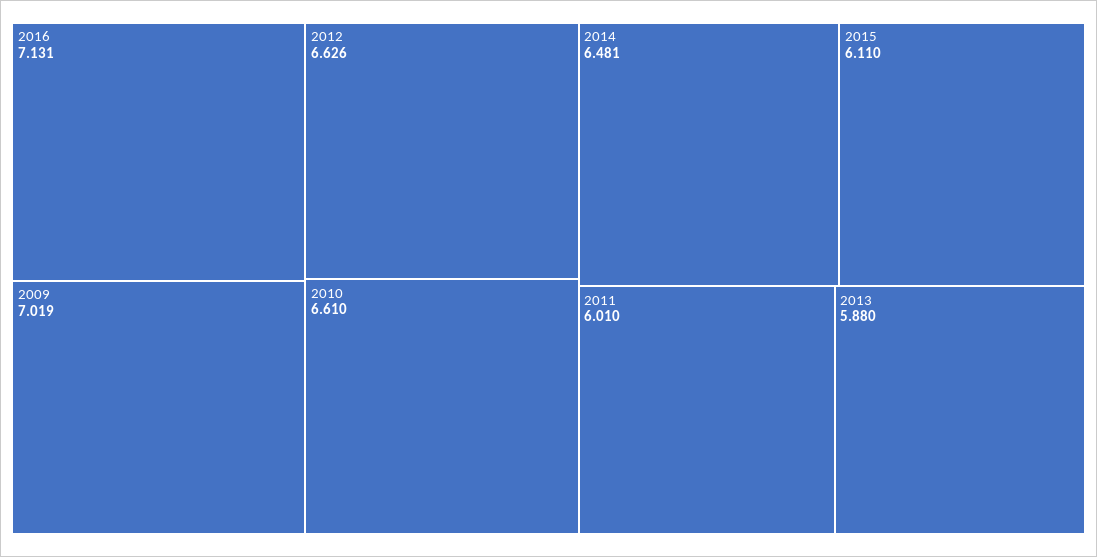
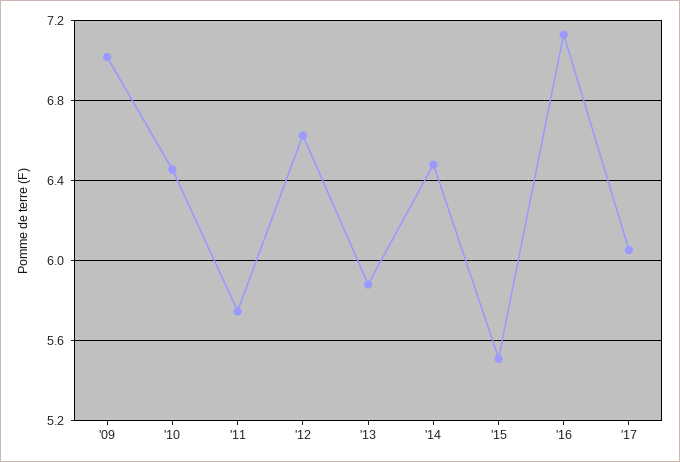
2010: 6.61 -> 6.45
2015: 6.11 -> 5.5
2011: 6.01 -> 5.75
'17: none -> 6.05

